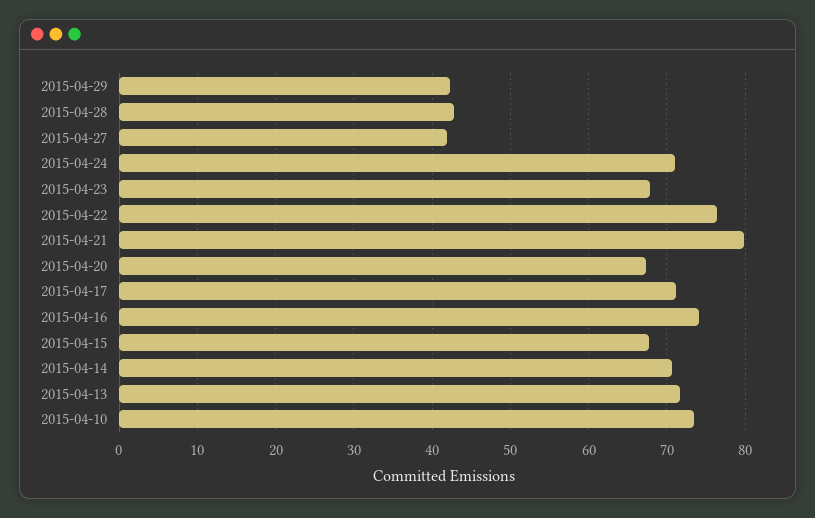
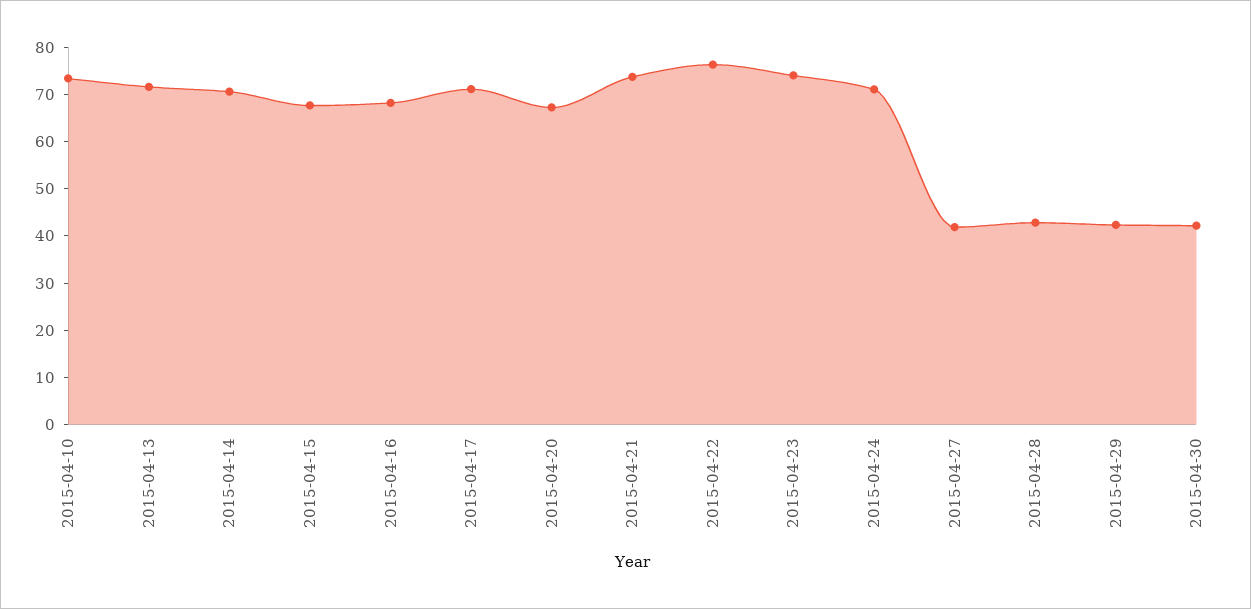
2015-04-23: 68 -> 74
2015-04-21: 80 -> 74
2015-04-16: 74 -> 68
2015-04-30: none -> 42

